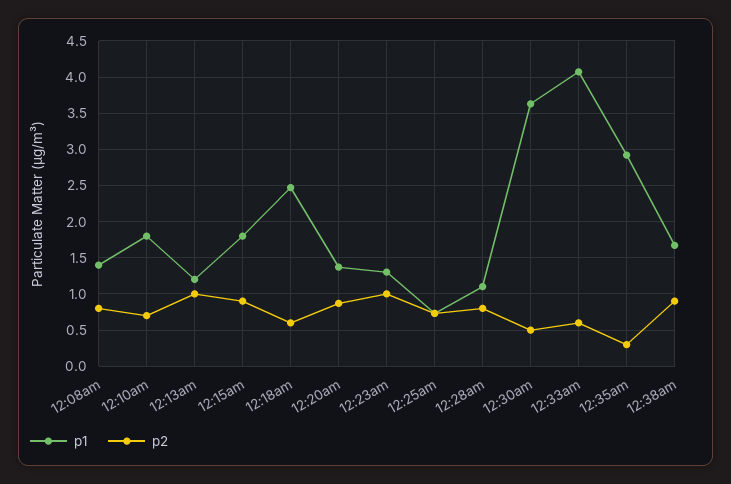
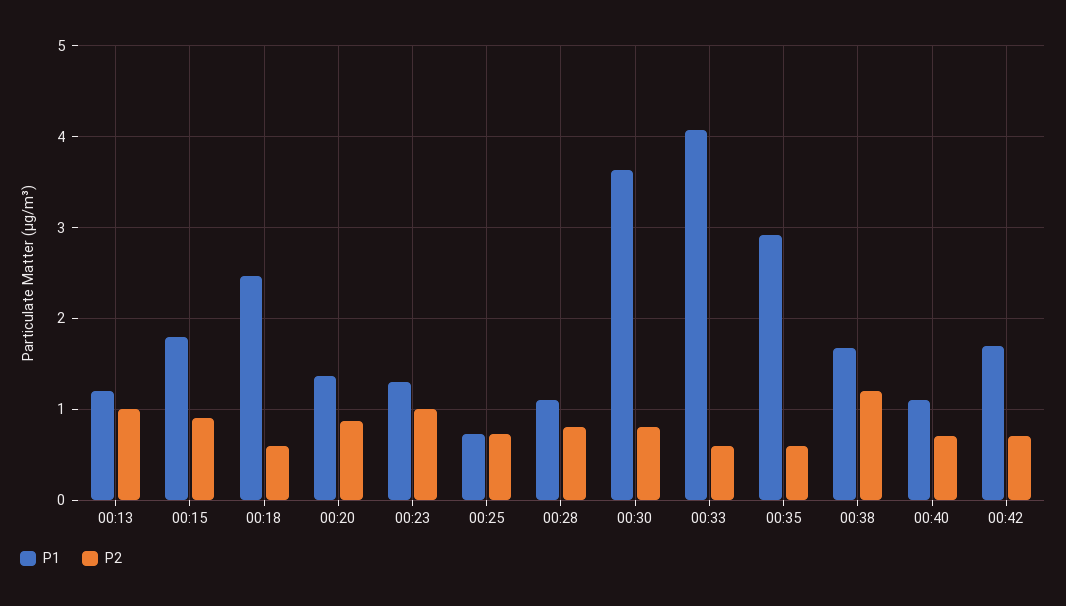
p1, 12:08am: 1.4 -> none
p2, 12:08am: 0.8 -> none
p1, 12:10am: 1.8 -> none
p2, 12:10am: 0.7 -> none
p2, 12:30am: 0.5 -> 0.8
p2, 12:35am: 0.3 -> 0.6
p2, 12:38am: 0.9 -> 1.2
p1, 00:40: none -> 1.1
p2, 00:40: none -> 0.7
p1, 00:42: none -> 1.7
p2, 00:42: none -> 0.7

